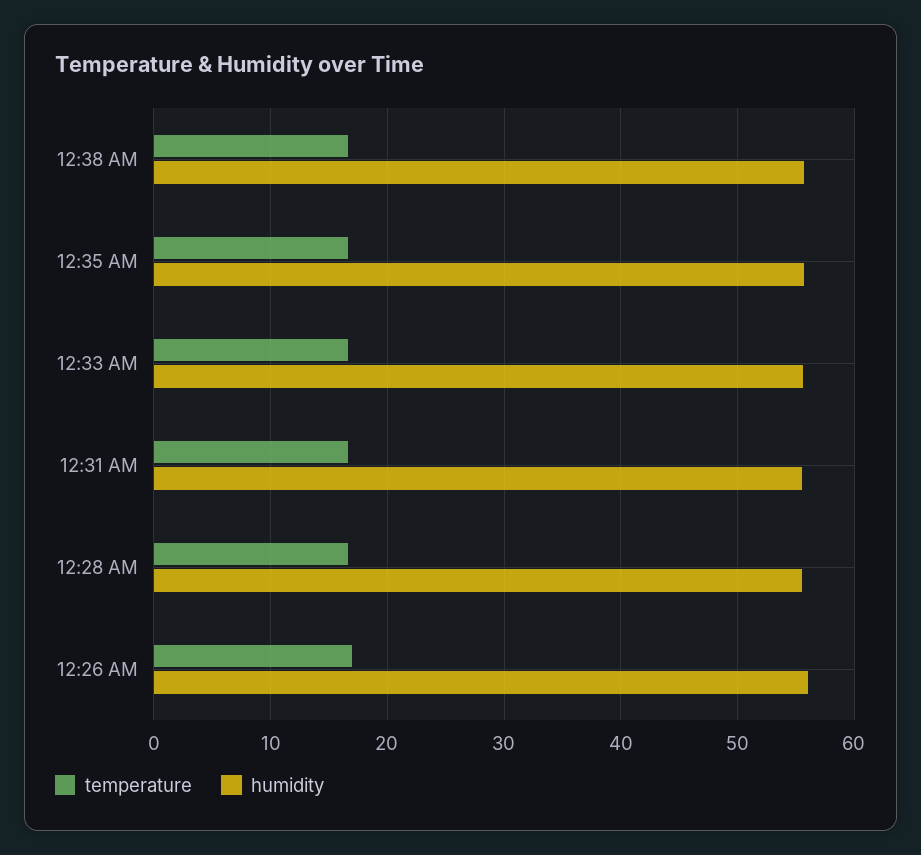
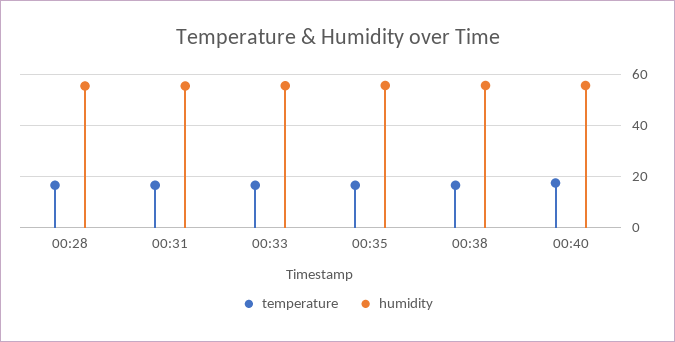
temperature, 12:26 AM: 17 -> none
humidity, 12:26 AM: 56 -> none
temperature, 00:40: none -> 17.5
humidity, 00:40: none -> 55

